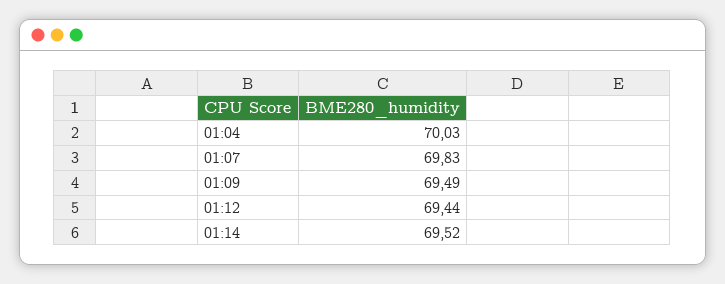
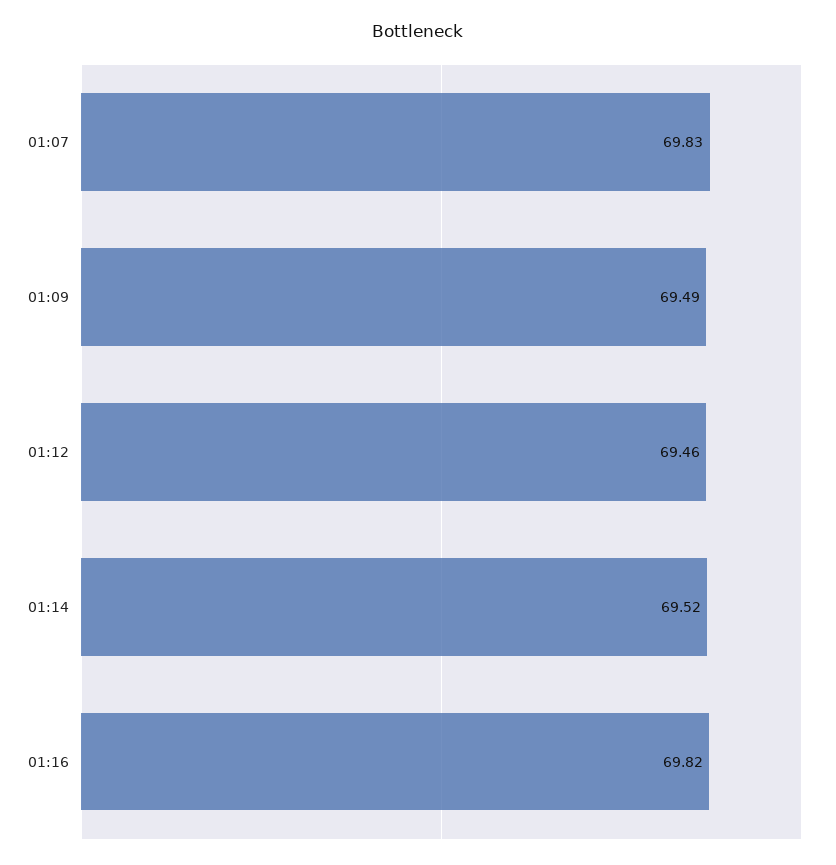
01:04: 70.03 -> none
01:12: 69.44 -> 69.46
01:16: none -> 69.82

